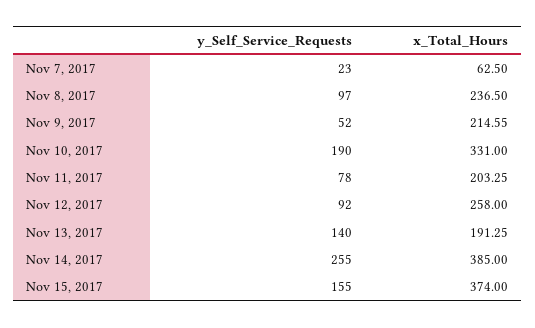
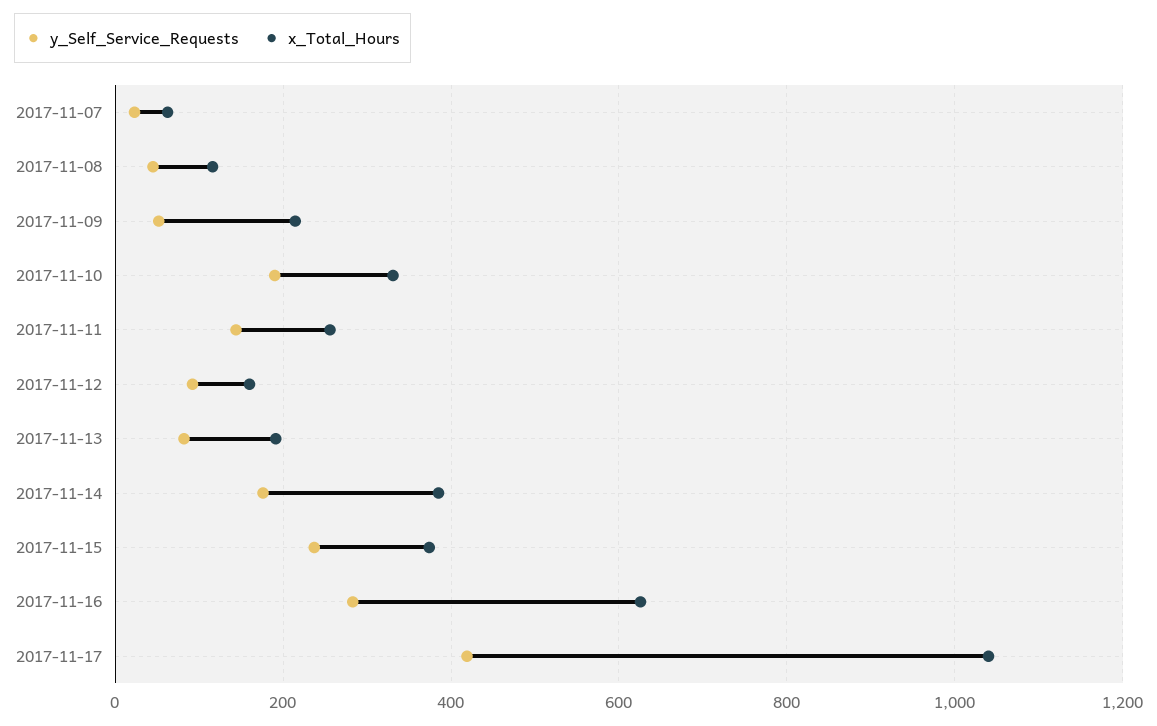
y_Self_Service_Requests, Nov 8, 2017: 97 -> 40
x_Total_Hours, Nov 8, 2017: 236.5 -> 120
y_Self_Service_Requests, Nov 11, 2017: 78 -> 140
x_Total_Hours, Nov 11, 2017: 203.25 -> 260
x_Total_Hours, Nov 12, 2017: 258 -> 160
y_Self_Service_Requests, Nov 13, 2017: 140 -> 80
y_Self_Service_Requests, Nov 14, 2017: 255 -> 180
y_Self_Service_Requests, Nov 15, 2017: 155 -> 240
y_Self_Service_Requests, 2017-11-16: none -> 280
x_Total_Hours, 2017-11-16: none -> 620
y_Self_Service_Requests, 2017-11-17: none -> 420
x_Total_Hours, 2017-11-17: none -> 1040

